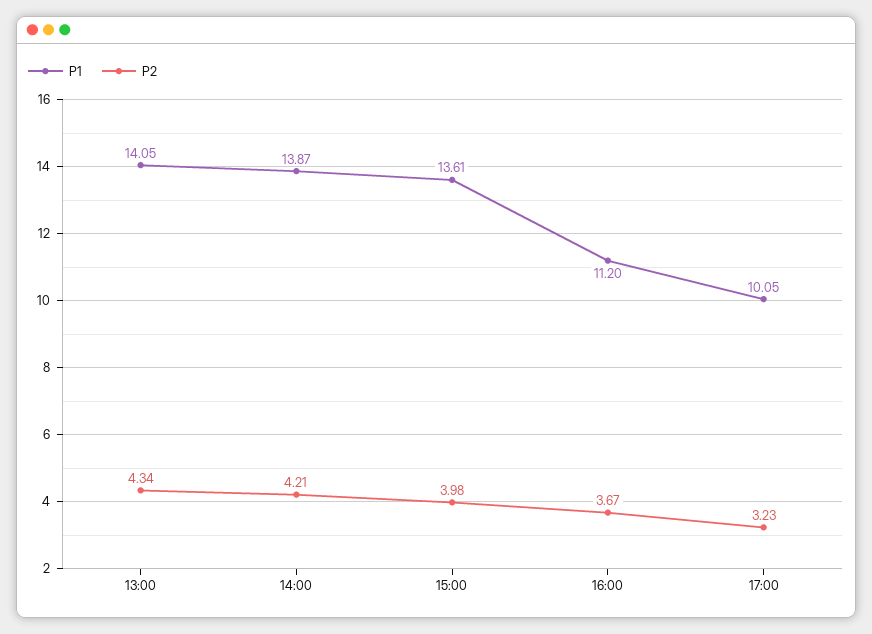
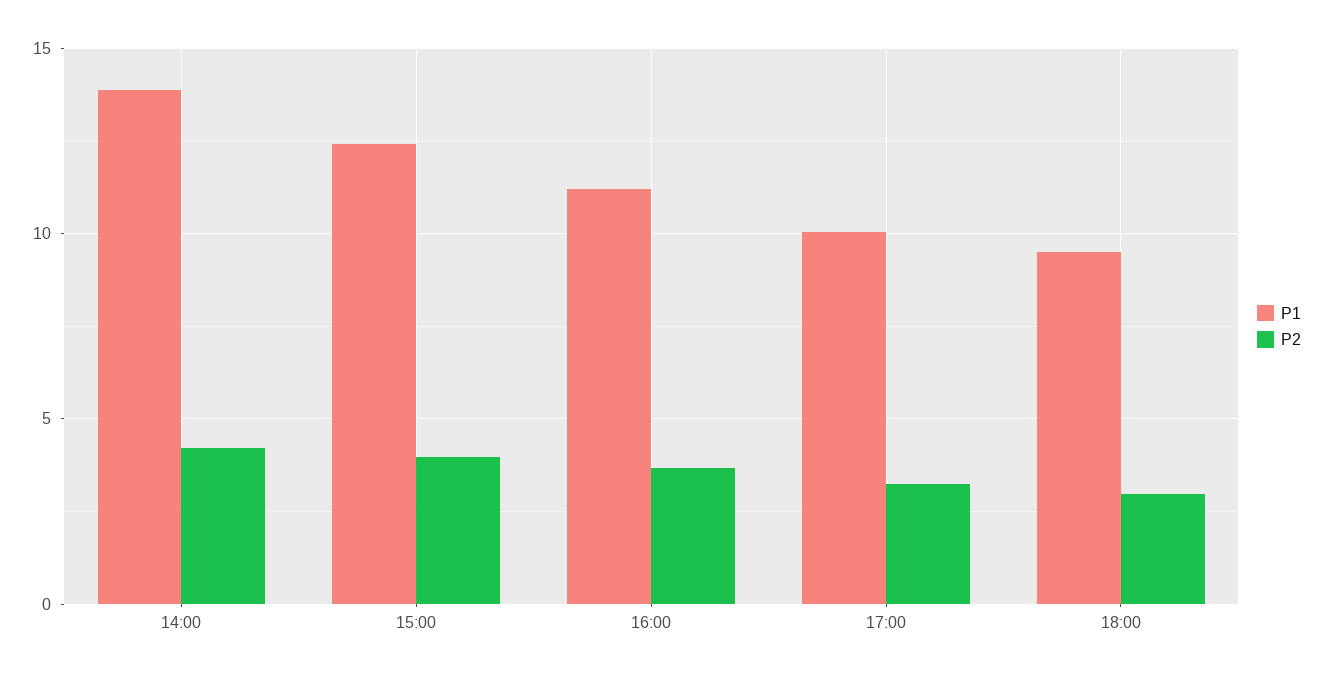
P1, 13:00: 14.05 -> none
P2, 13:00: 4.34 -> none
P1, 15:00: 13.61 -> 12.5
P1, 18:00: none -> 9.5
P2, 18:00: none -> 3

